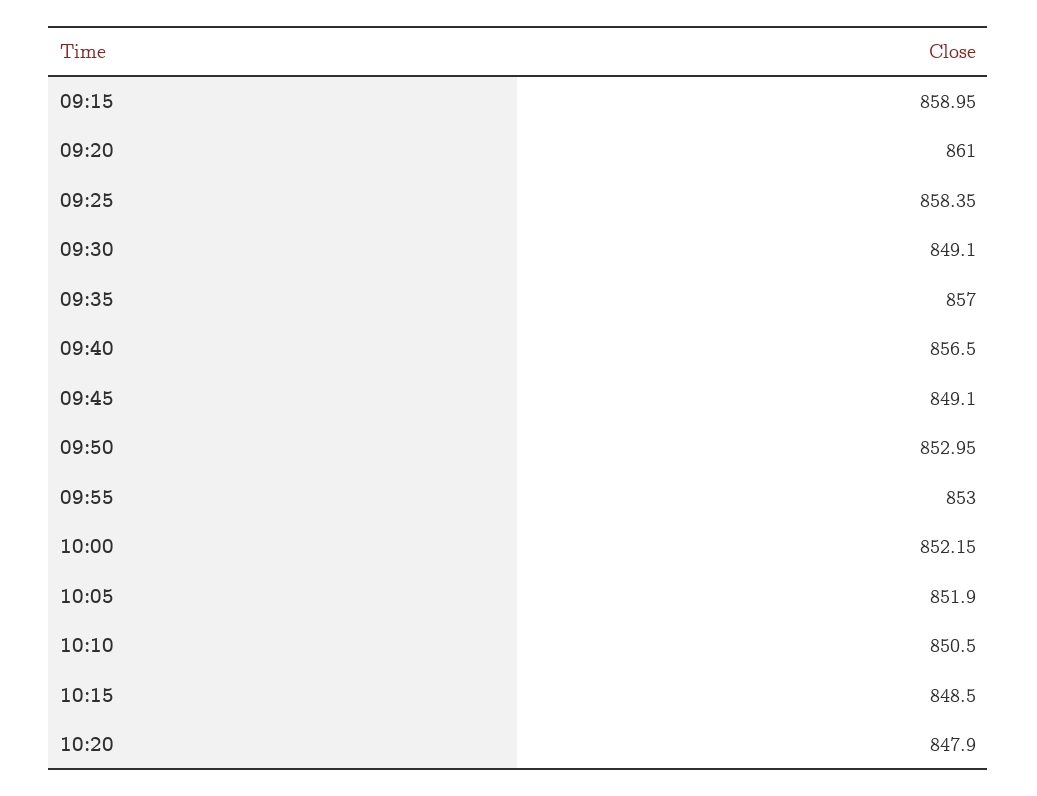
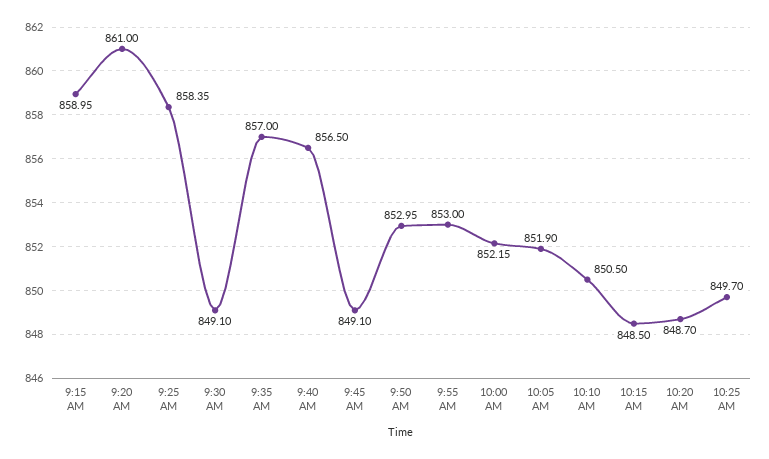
10:20: 847.9 -> 848.7
10:25 AM: none -> 849.7

